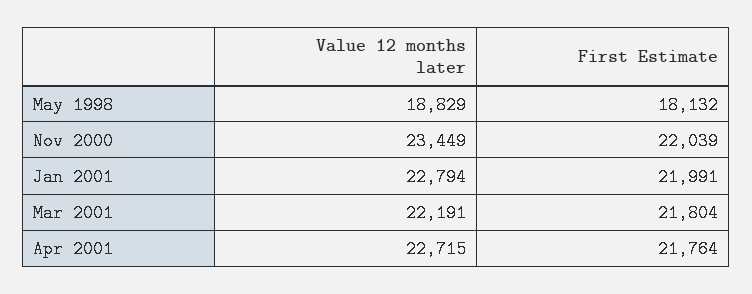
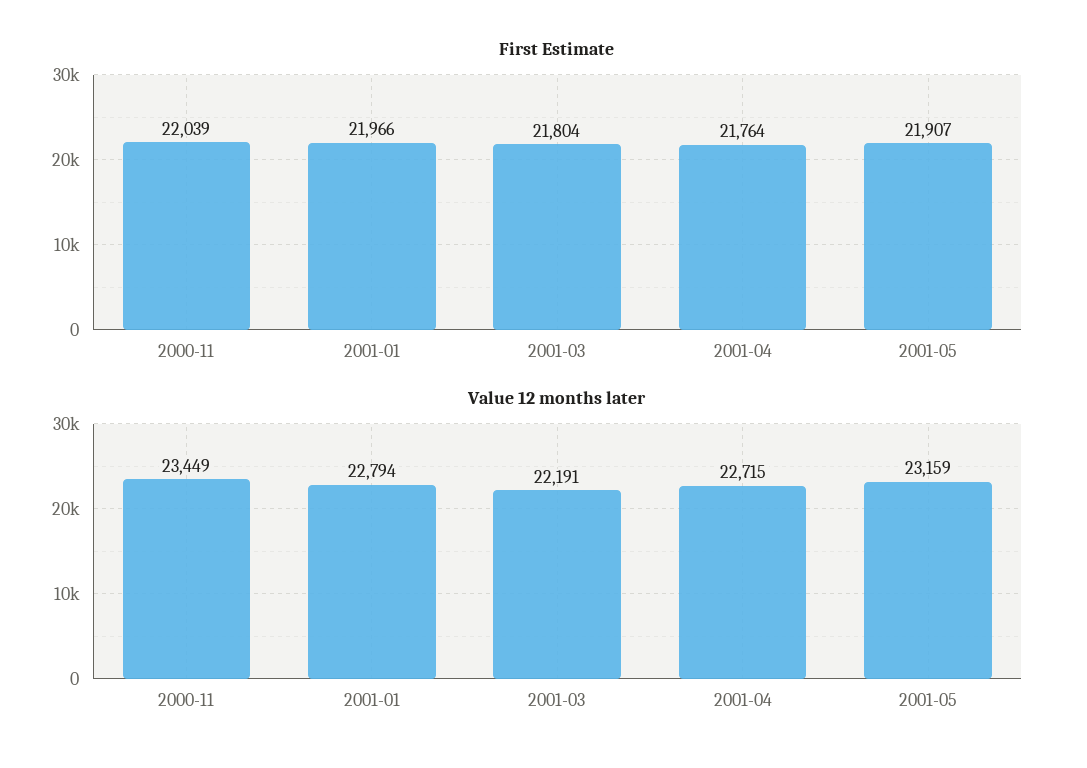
Value 12 months later, May 1998: 18829 -> none
First Estimate, May 1998: 18132 -> none
First Estimate, Jan 2001: 21991 -> 21966
First Estimate, 2001-05: none -> 21907
Value 12 months later, 2001-05: none -> 23159

